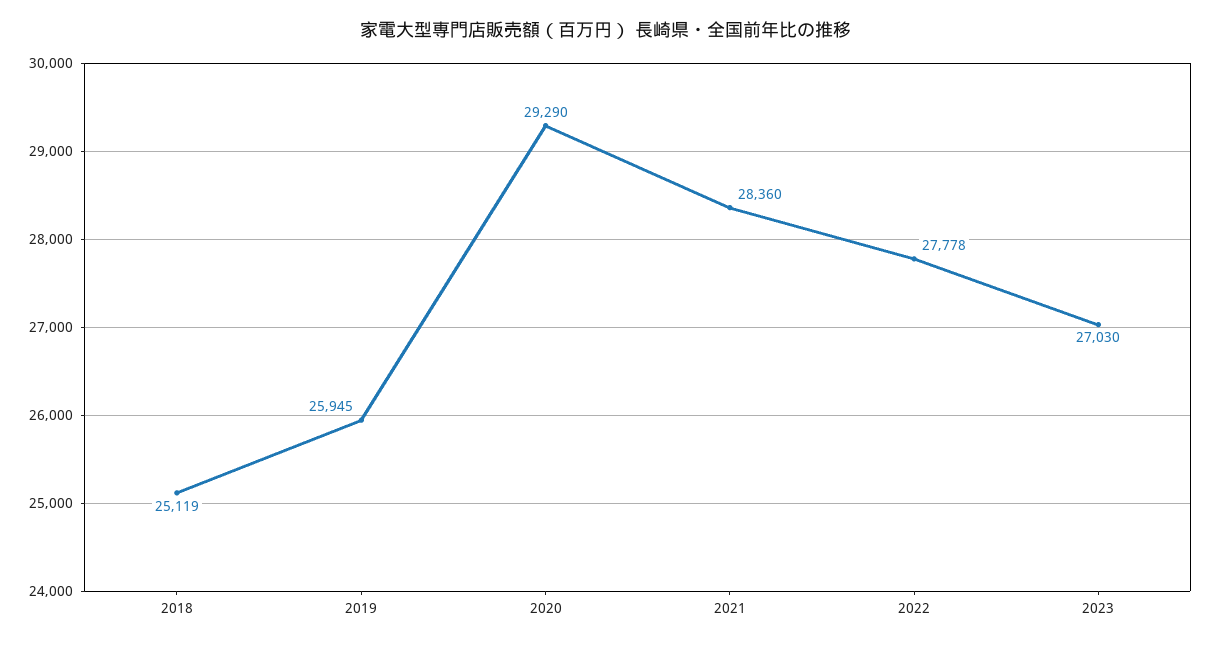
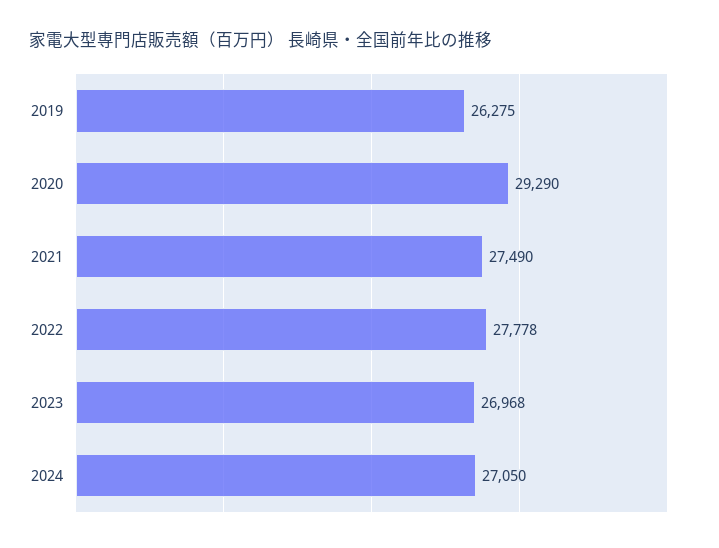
2018: 25119 -> none
2019: 25945 -> 26275
2021: 28360 -> 27490
2023: 27030 -> 26968
2024: none -> 27050

